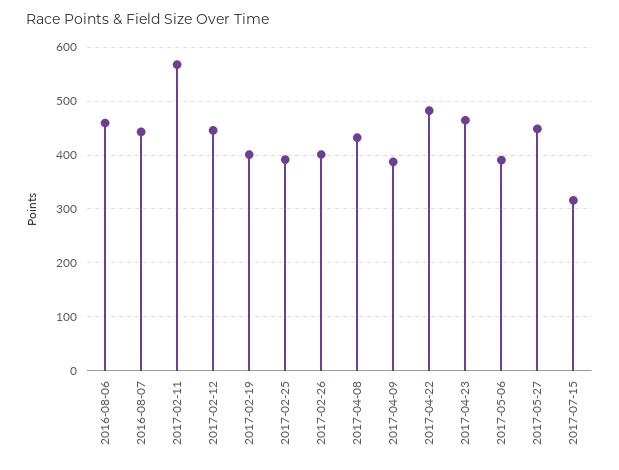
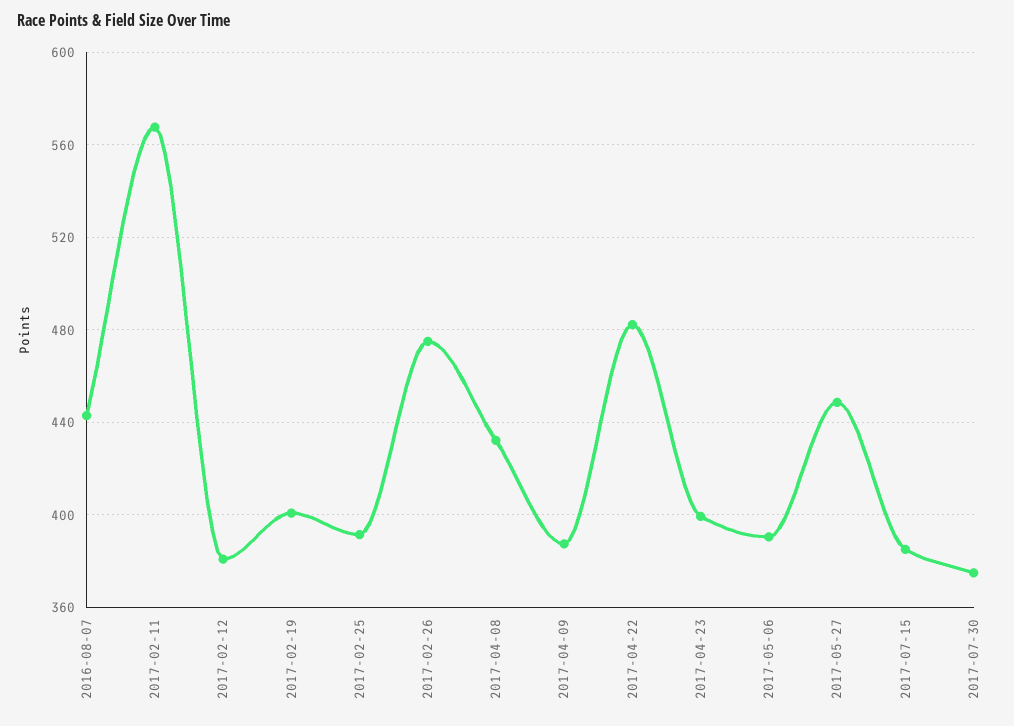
2016-08-06: 460 -> none
2017-02-12: 440 -> 380
2017-02-26: 400 -> 475
2017-04-23: 460 -> 400
2017-07-15: 320 -> 385
2017-07-30: none -> 375

